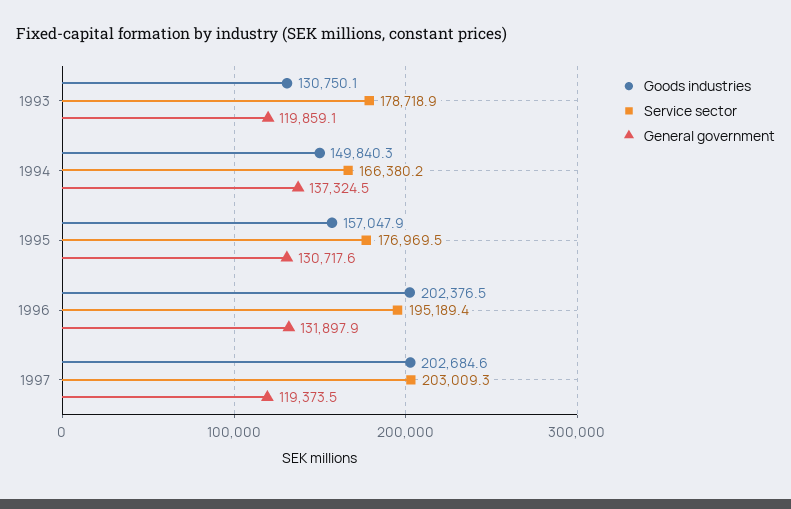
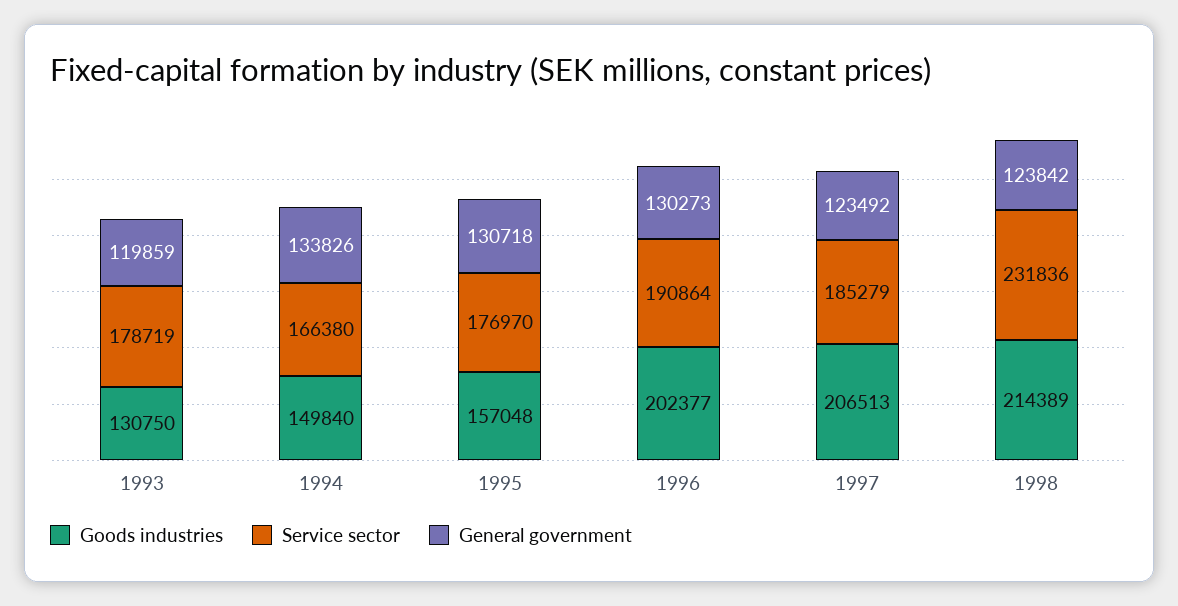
General government, 1994: 137324.5 -> 133826
Service sector, 1996: 195189.4 -> 190864
General government, 1996: 131897.9 -> 130273
Goods industries, 1997: 202684.6 -> 206513
Service sector, 1997: 203009.3 -> 185279
General government, 1997: 119373.5 -> 123492
Goods industries, 1998: none -> 214389
Service sector, 1998: none -> 231836
General government, 1998: none -> 123842

